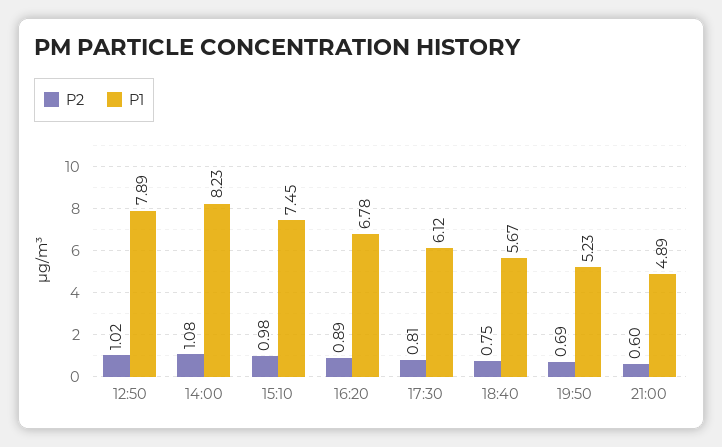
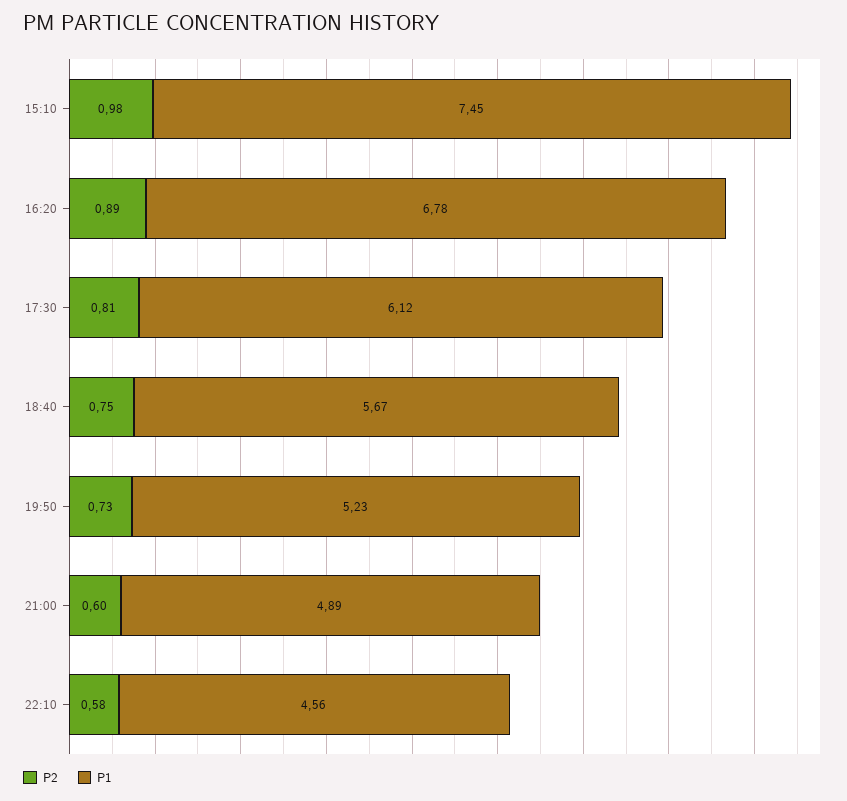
P2, 12:50: 1.02 -> none
P1, 12:50: 7.89 -> none
P2, 14:00: 1.08 -> none
P1, 14:00: 8.23 -> none
P2, 19:50: 0.69 -> 0.73
P2, 22:10: none -> 0.58
P1, 22:10: none -> 4.56

